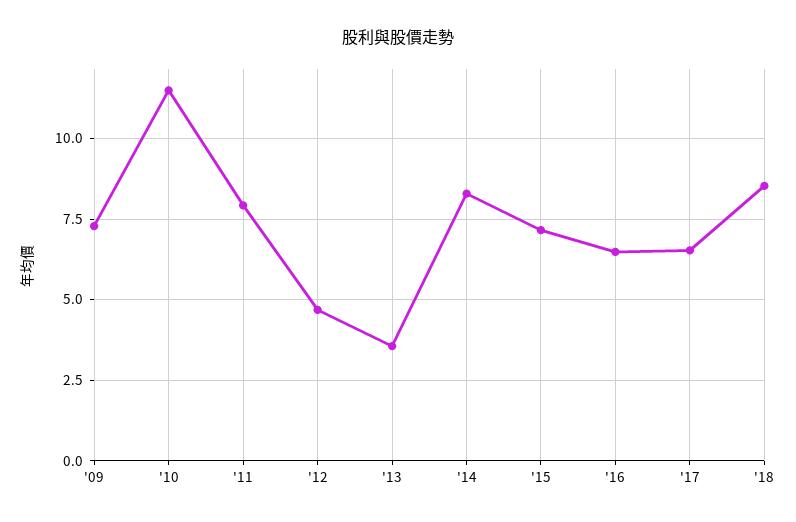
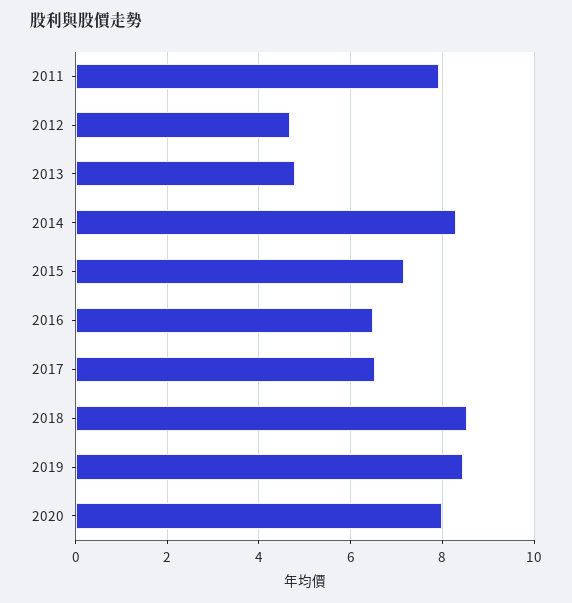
'09: 7.25 -> none
'10: 11.5 -> none
'13: 3.5 -> 4.8
2019: none -> 8.4
2020: none -> 8

